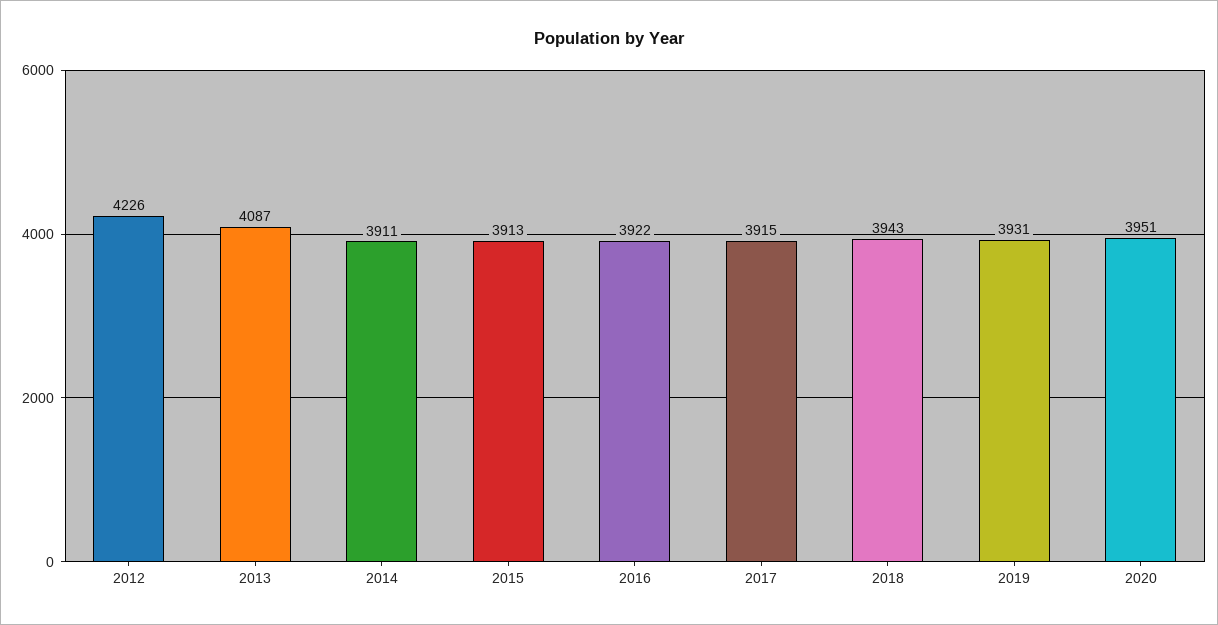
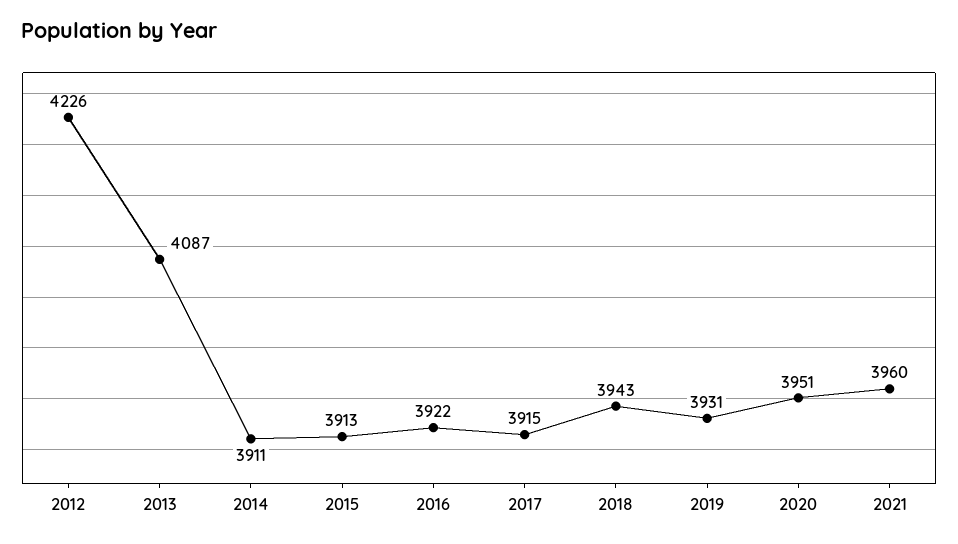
2021: none -> 3960

